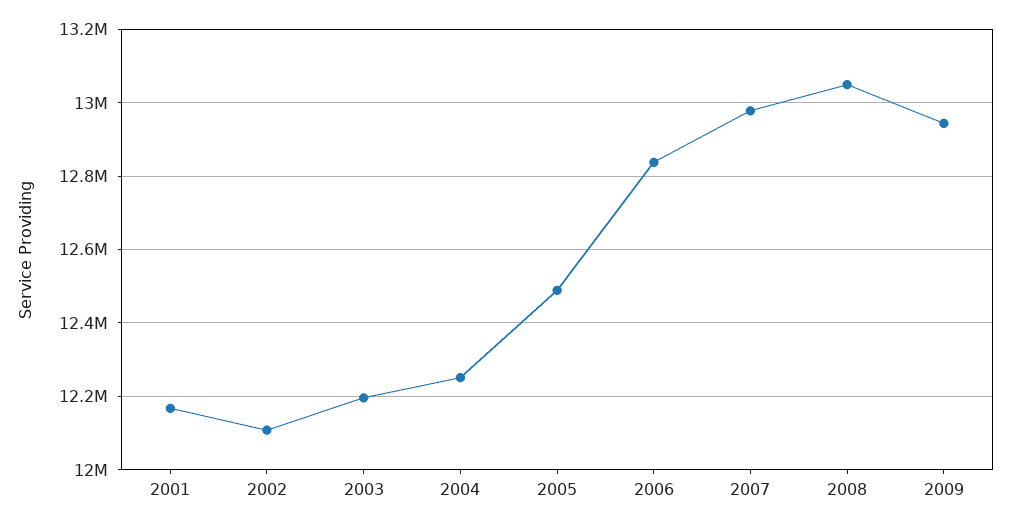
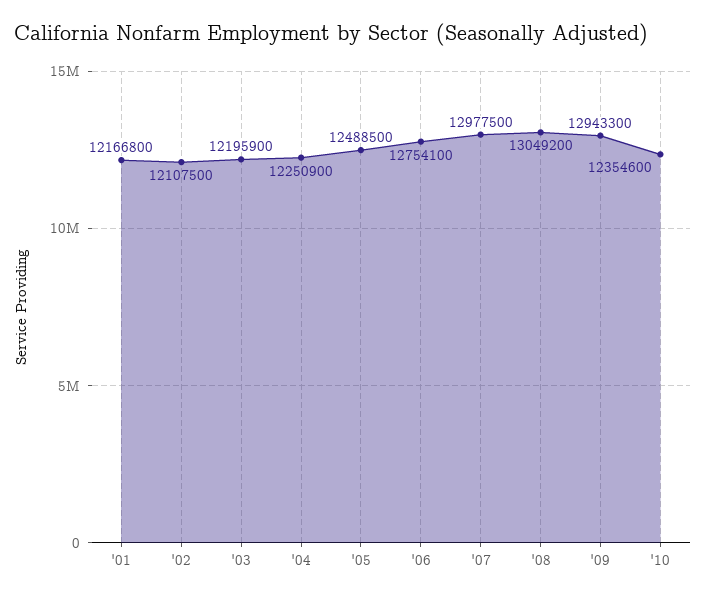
2006: 12840000 -> 12754100
'10: none -> 12354600

